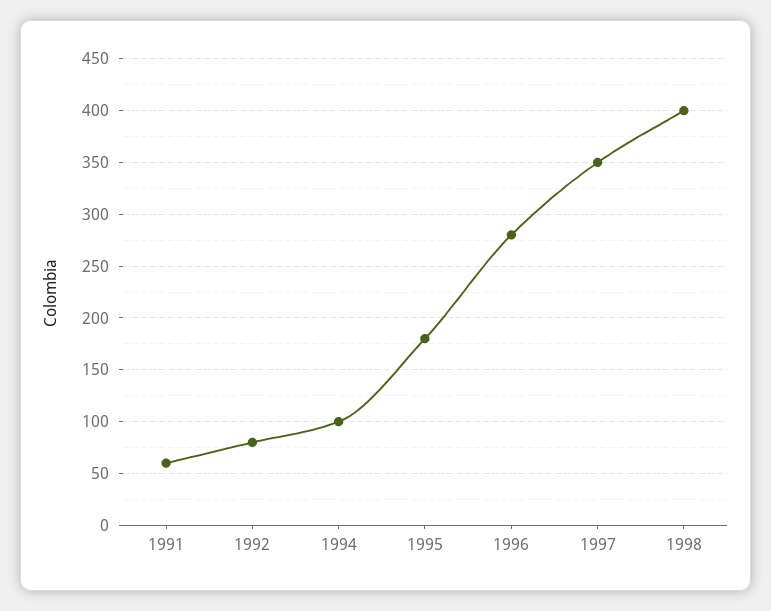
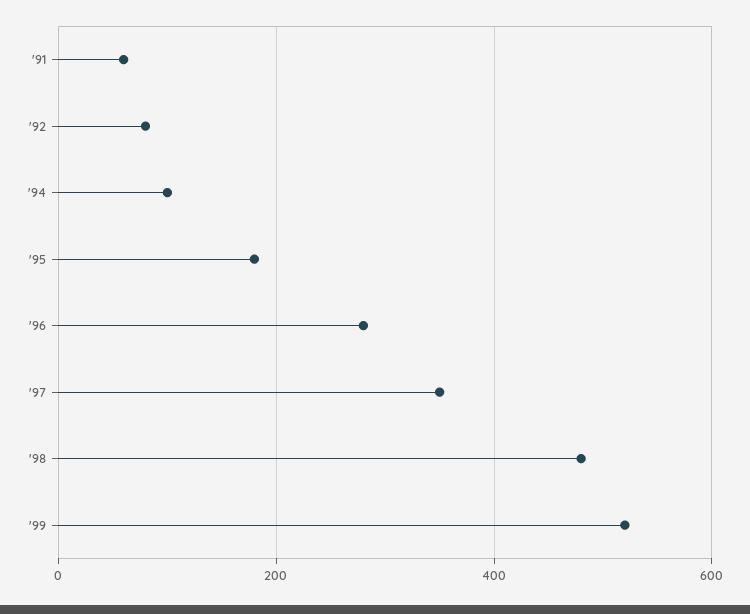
1998: 400 -> 480
'99: none -> 520

